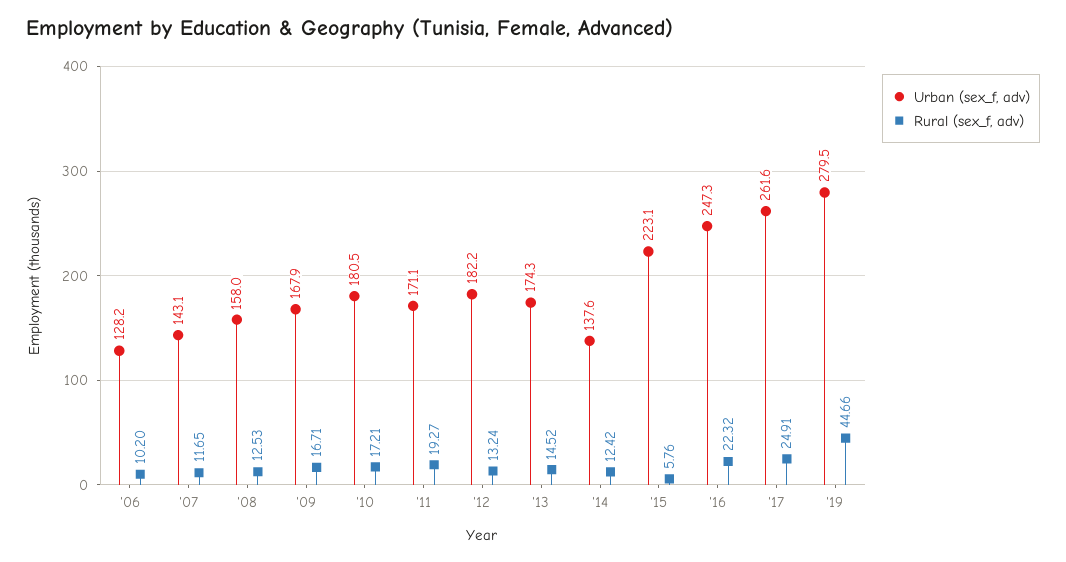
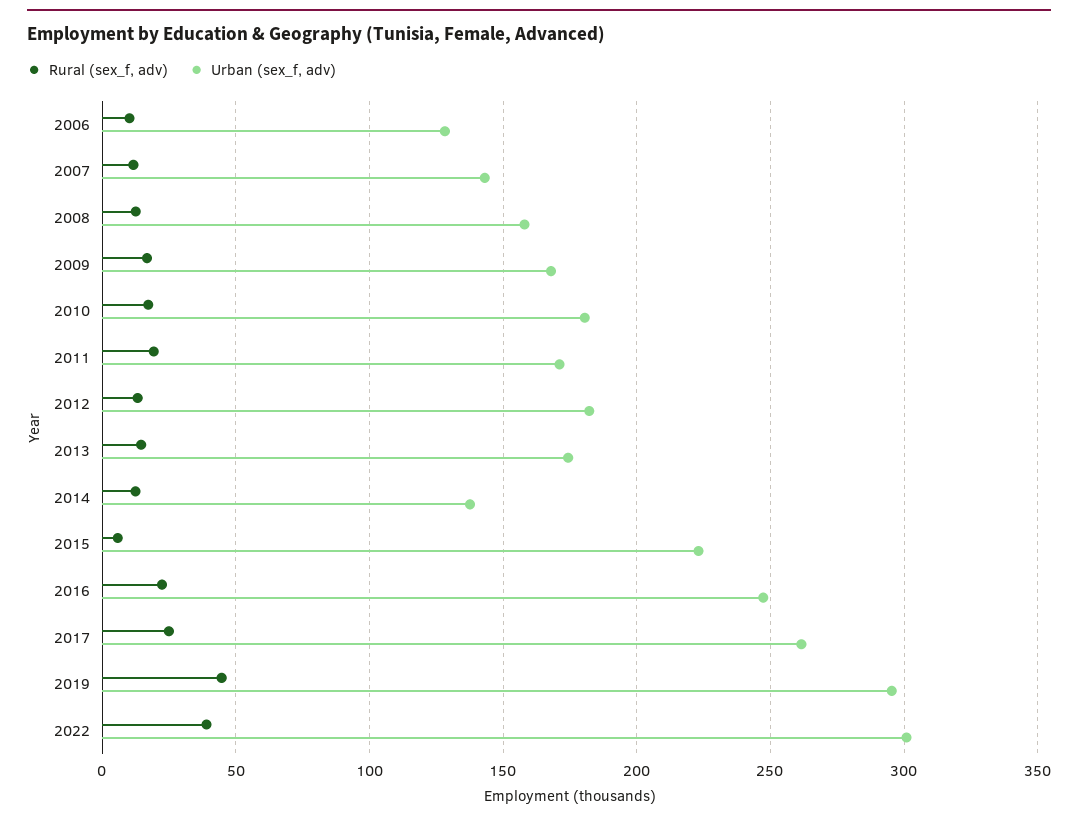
Urban (sex_f, adv), '19: 279.5 -> 295
Rural (sex_f, adv), 2022: none -> 40
Urban (sex_f, adv), 2022: none -> 300

